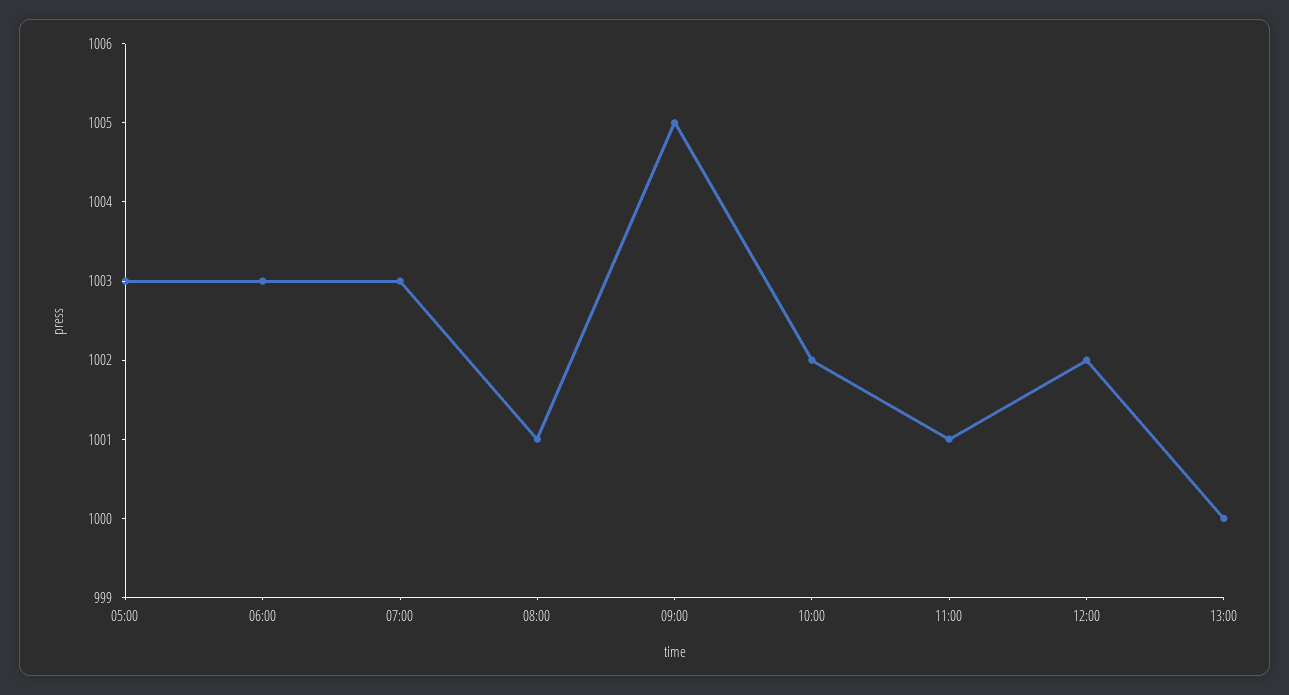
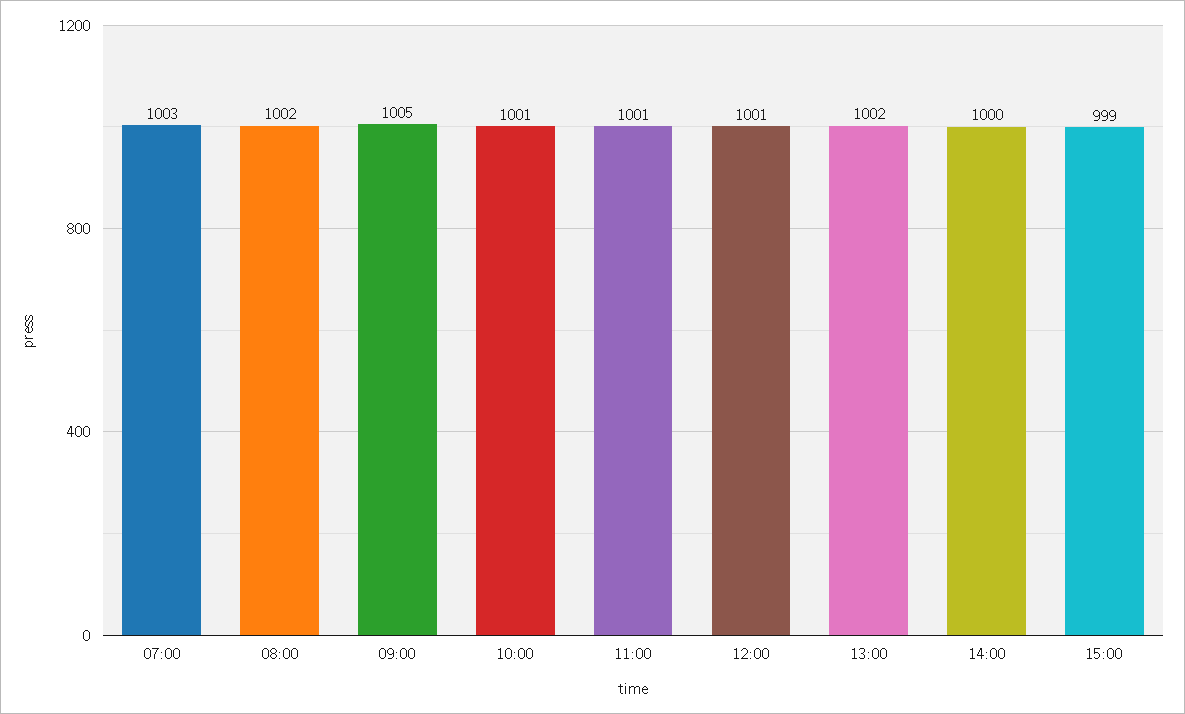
05:00: 1003 -> none
06:00: 1003 -> none
08:00: 1001 -> 1002
10:00: 1002 -> 1001
12:00: 1002 -> 1001
13:00: 1000 -> 1002
14:00: none -> 1000
15:00: none -> 999

